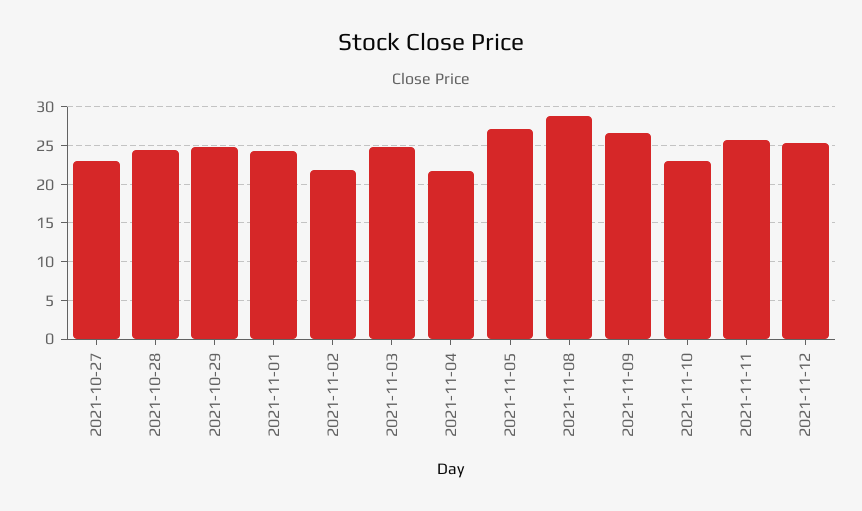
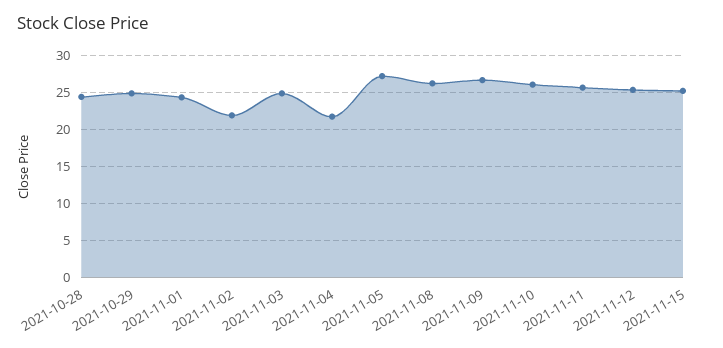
2021-10-27: 23 -> none
2021-11-08: 29 -> 26
2021-11-10: 23 -> 26
2021-11-15: none -> 25

